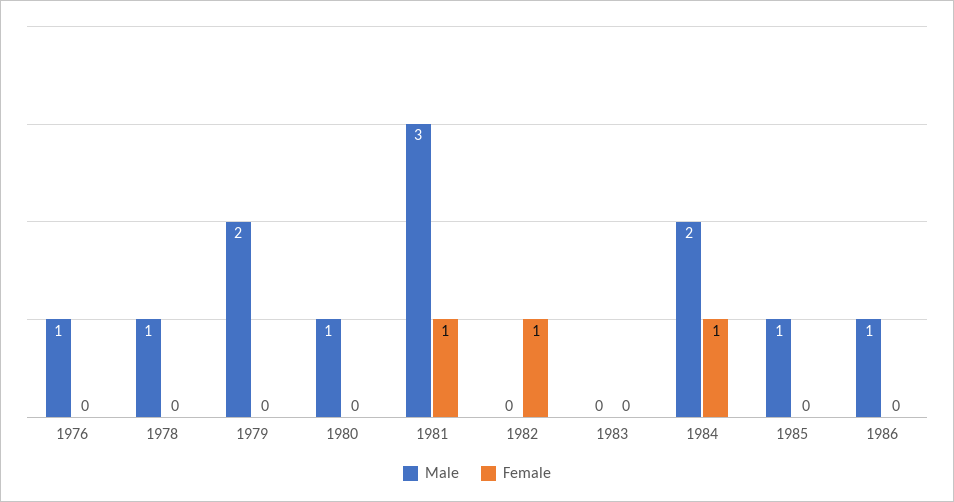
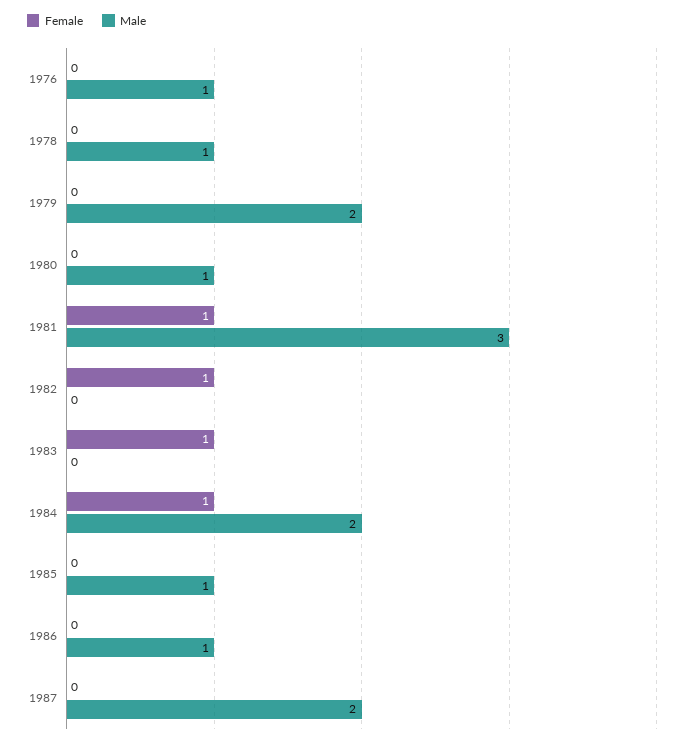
Female, 1983: 0 -> 1
Female, 1987: none -> 0
Male, 1987: none -> 2

